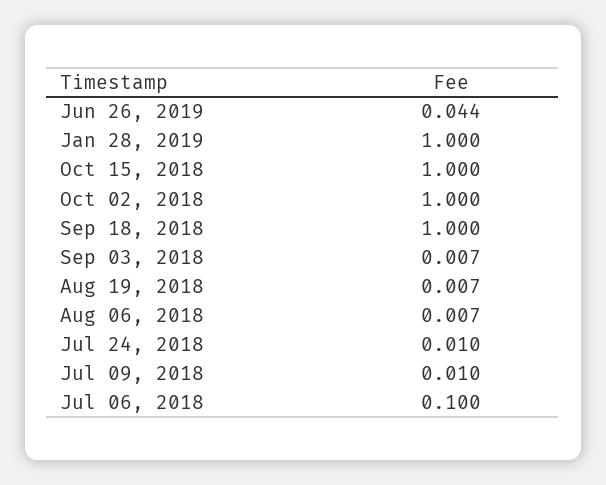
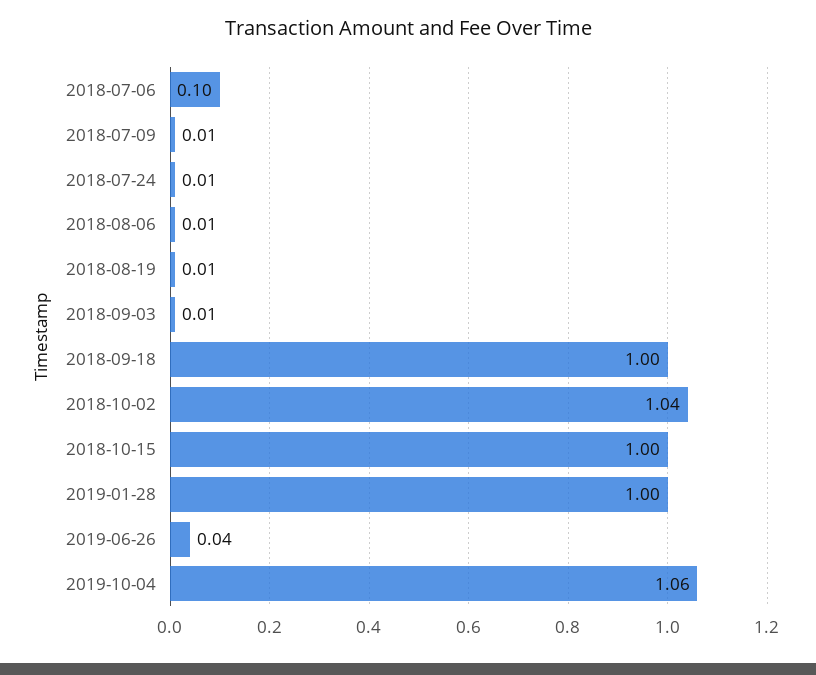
Oct 02, 2018: 1 -> 1.04
2019-10-04: none -> 1.06

